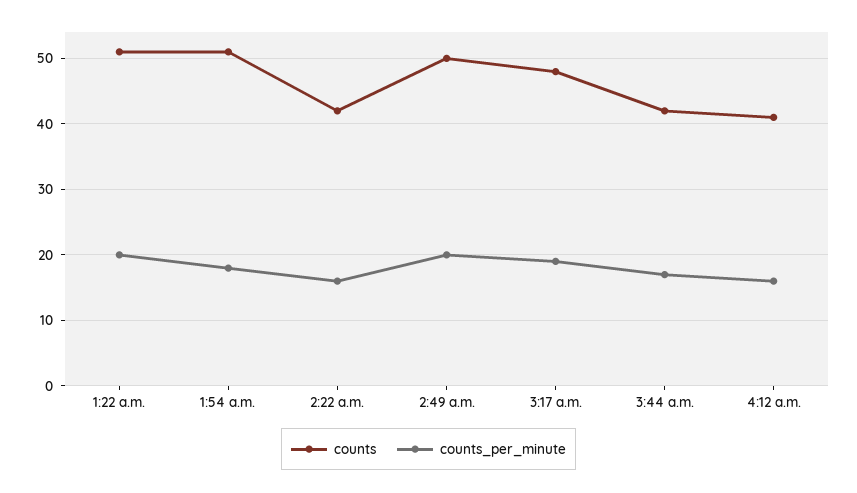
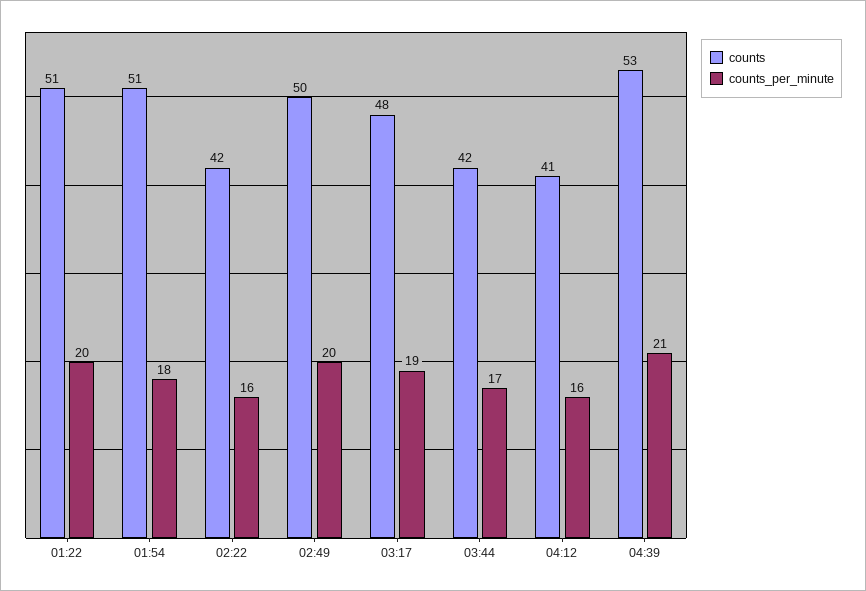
counts, 04:39: none -> 53
counts_per_minute, 04:39: none -> 21

